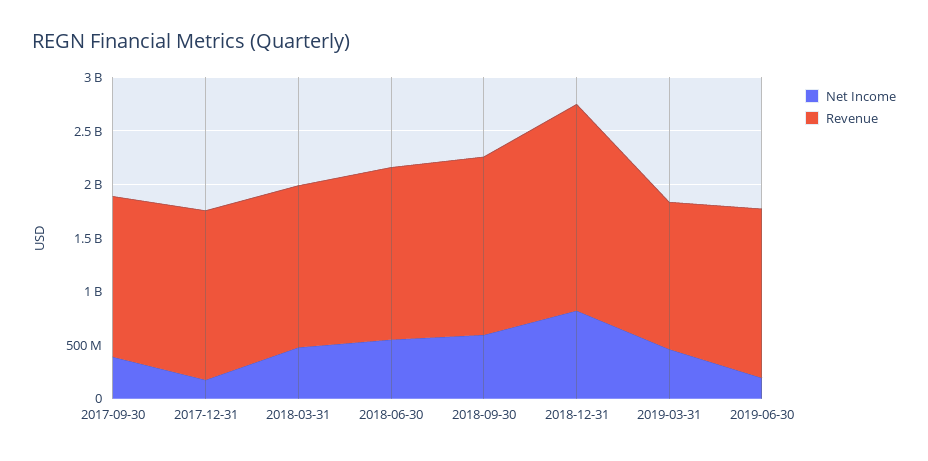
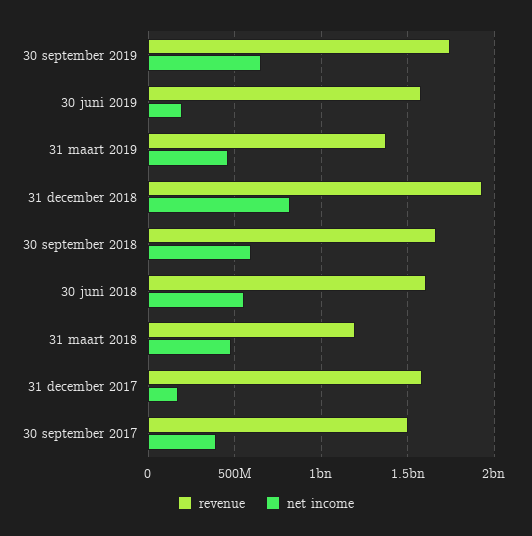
Revenue, 2018-03-31: 1500000000 -> 1200000000
Revenue, 30 september 2019: none -> 1750000000
Net Income, 30 september 2019: none -> 650000000

